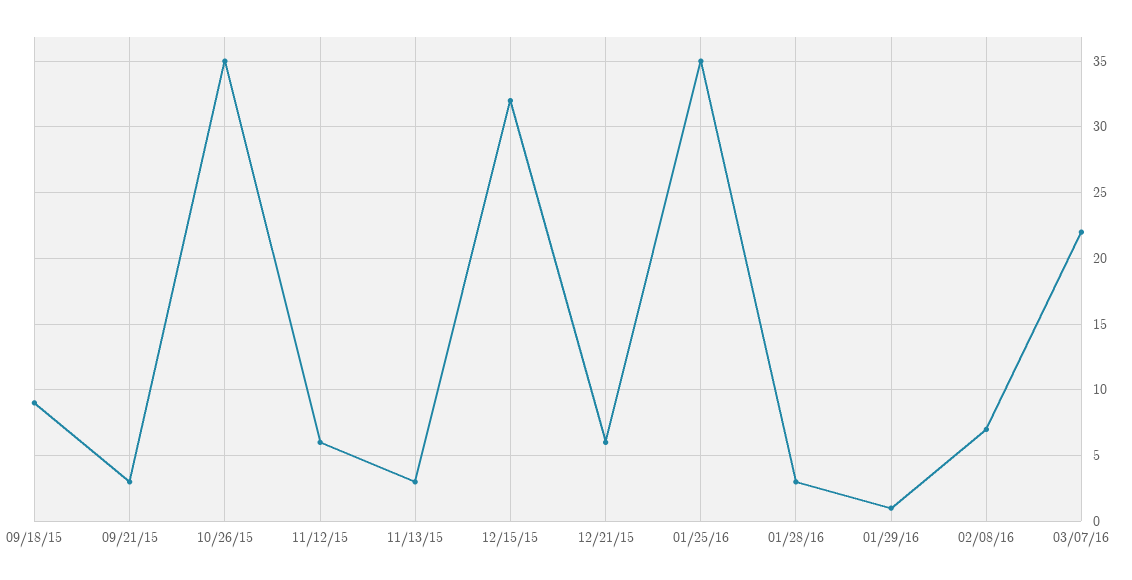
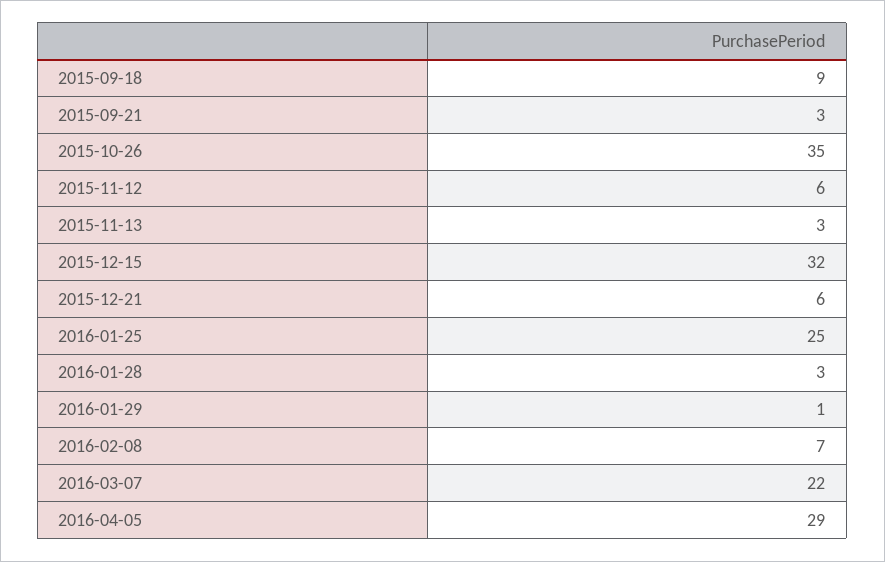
01/25/16: 35 -> 25
2016-04-05: none -> 29

